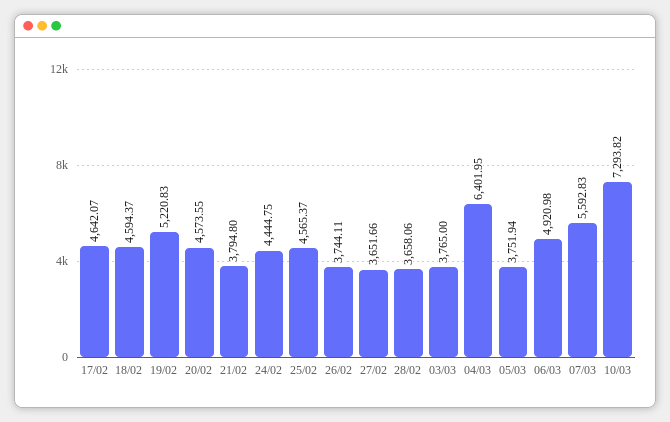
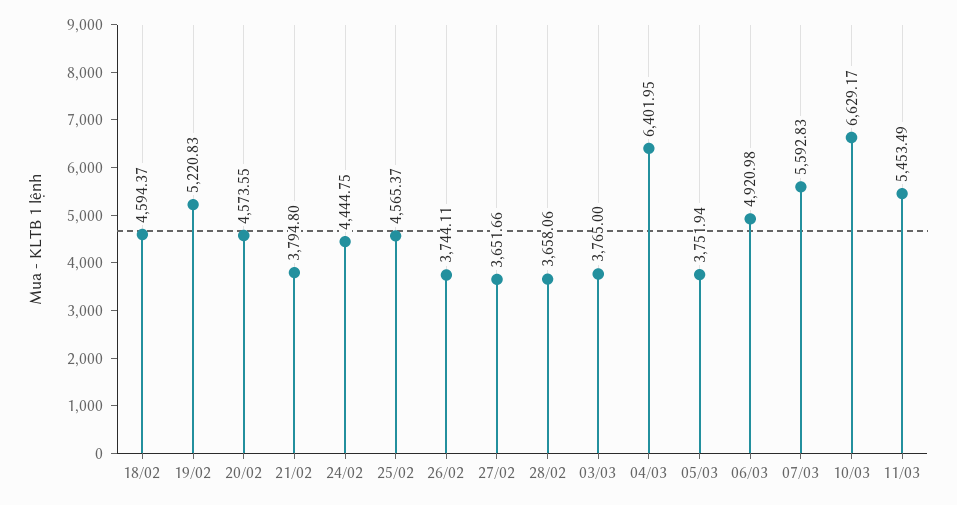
17/02: 4642.07 -> none
10/03: 7293.82 -> 6629.17
11/03: none -> 5453.49

